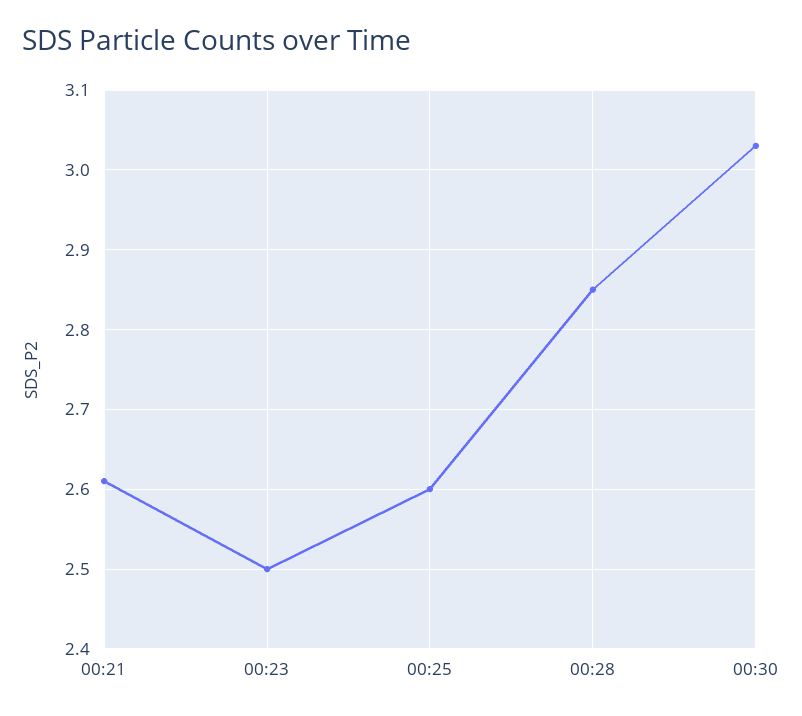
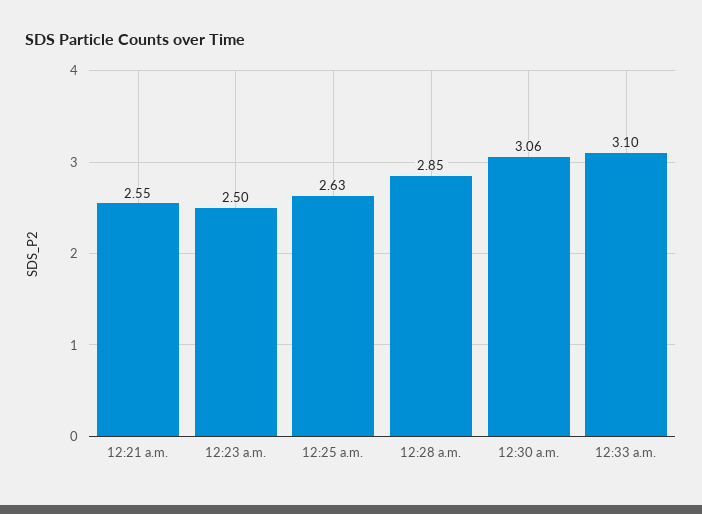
00:21: 2.61 -> 2.55
00:25: 2.6 -> 2.63
00:30: 3.03 -> 3.06
12:33 a.m.: none -> 3.1

